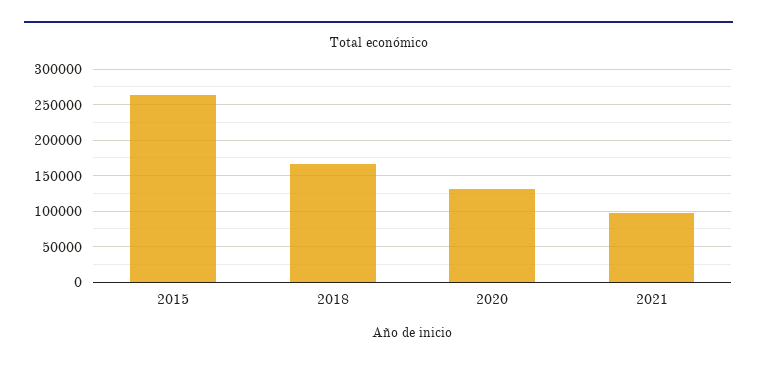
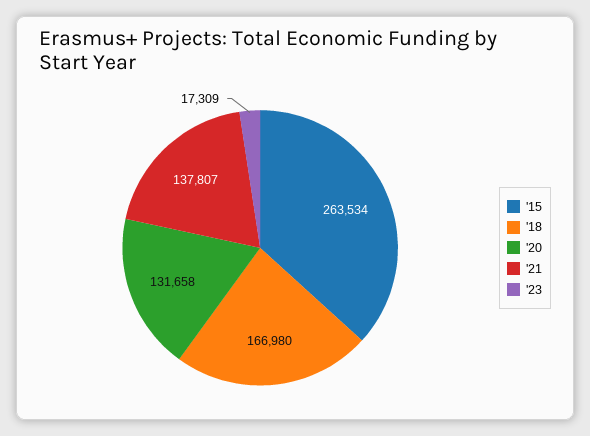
2021: 100000 -> 137807
'23: none -> 17309

